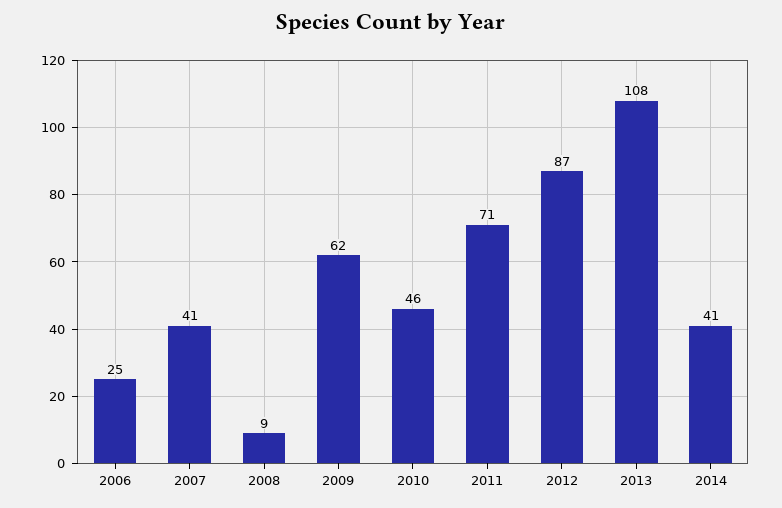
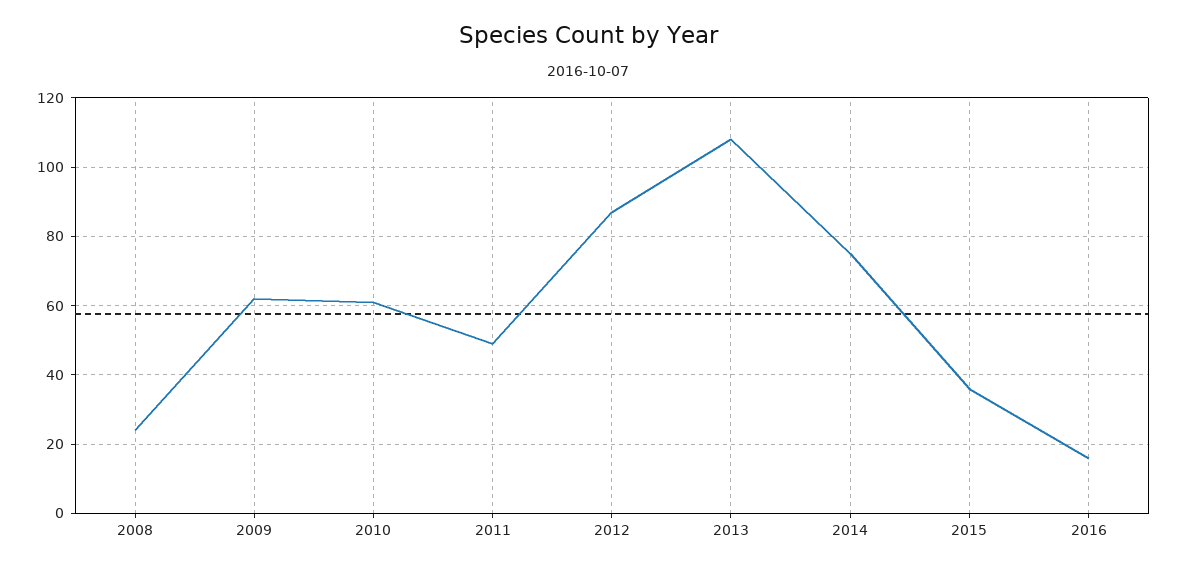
2006: 25 -> none
2007: 41 -> none
2008: 9 -> 25
2010: 46 -> 60
2011: 71 -> 50
2014: 41 -> 75
2015: none -> 35
2016: none -> 15

